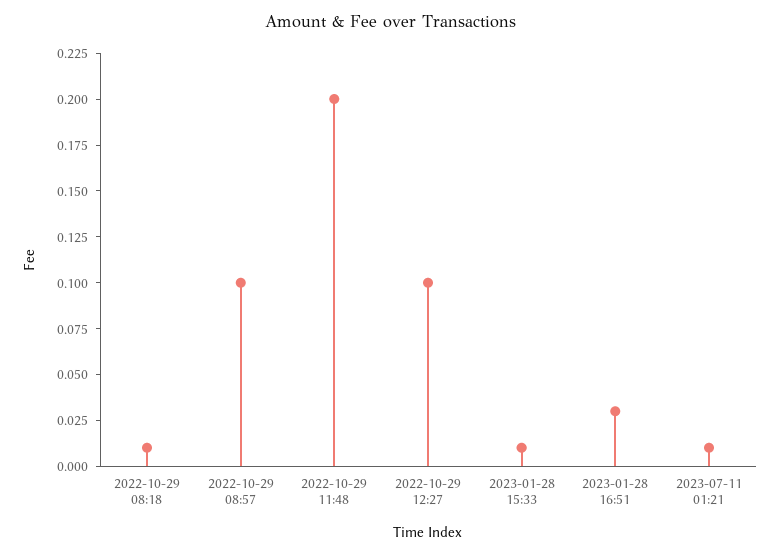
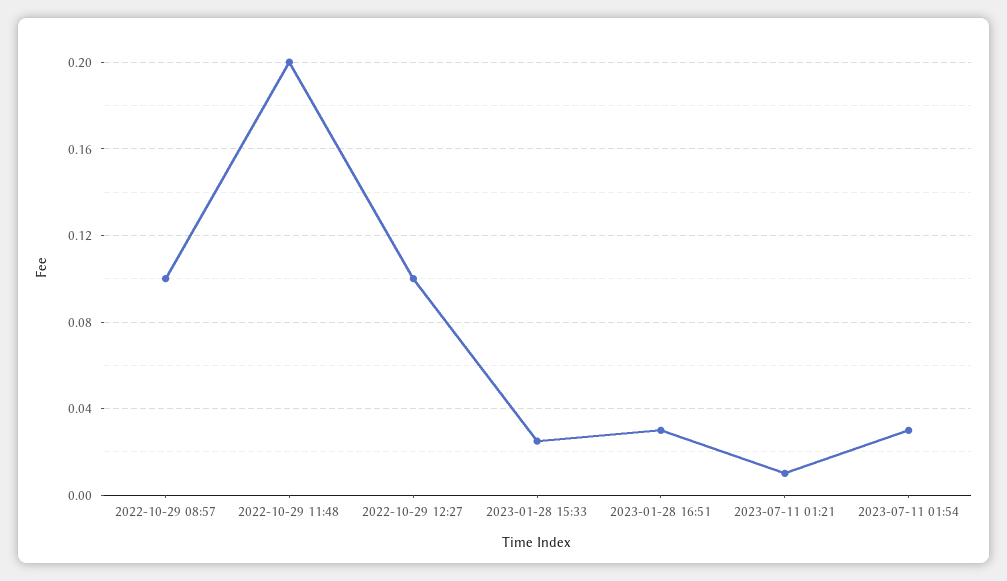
2022-10-29 08:18: 0.01 -> none
2023-01-28 15:33: 0.01 -> 0.025
2023-07-11 01:54: none -> 0.03

